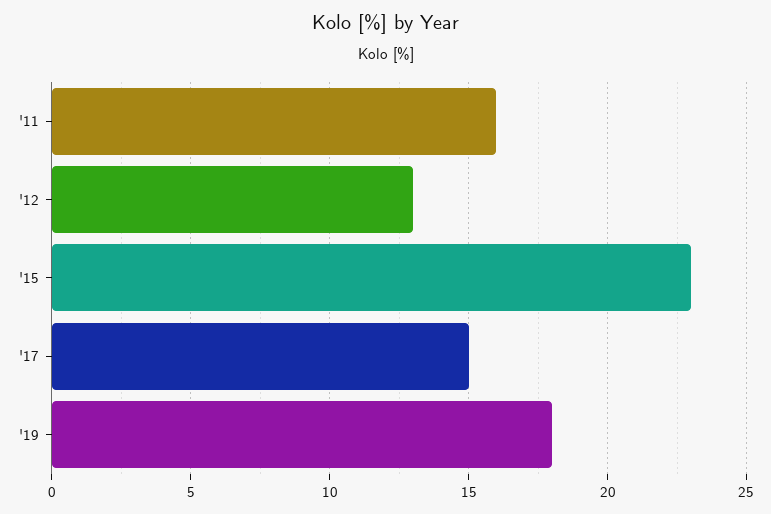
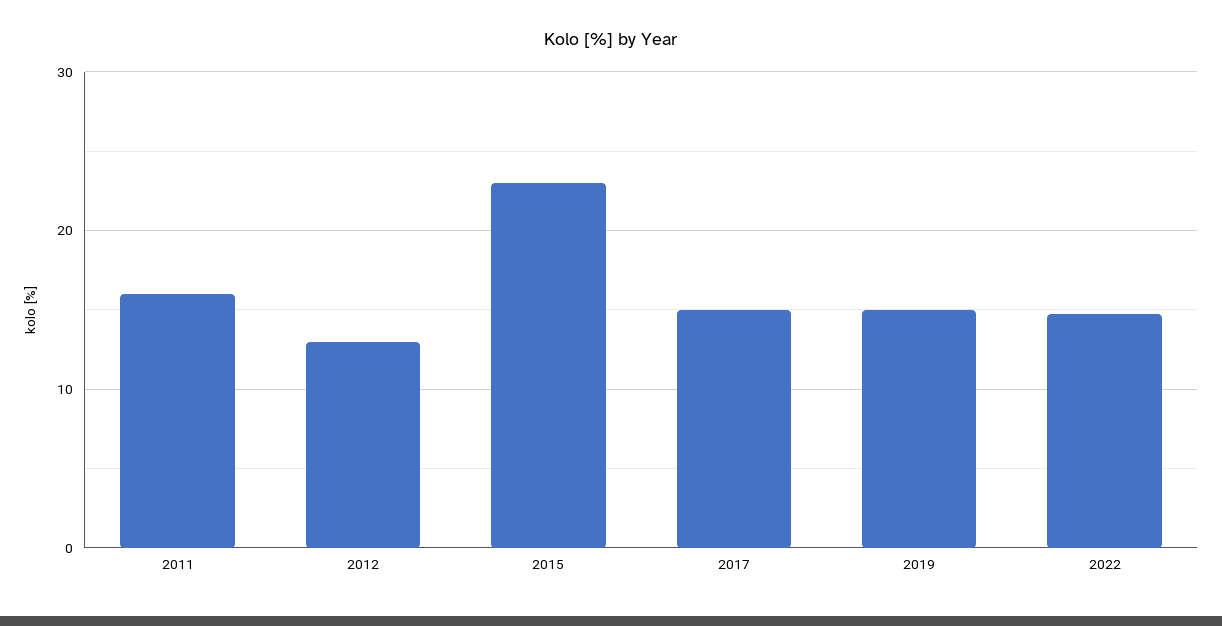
'19: 18 -> 15
2022: none -> 15

